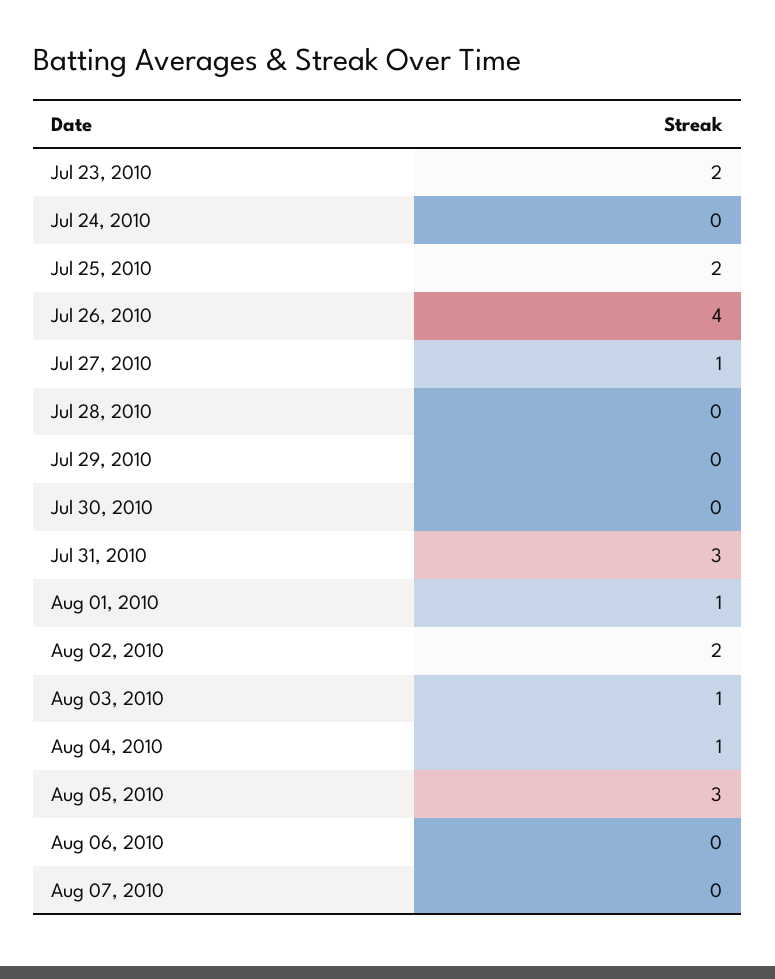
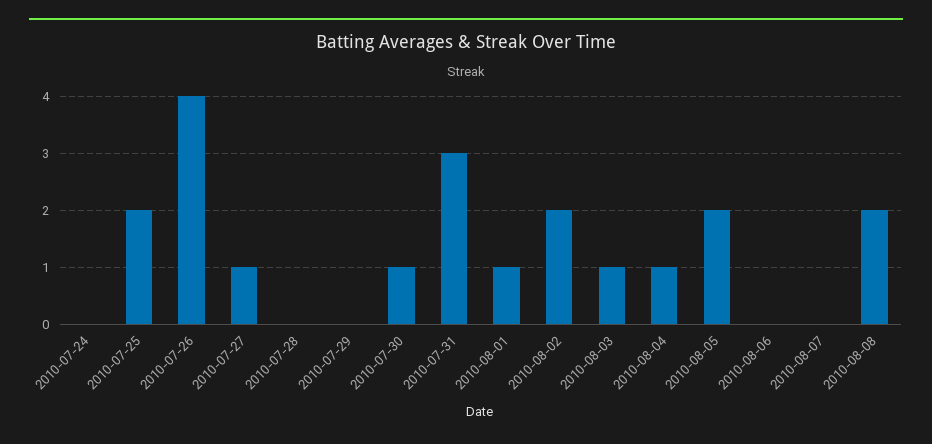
Jul 23, 2010: 2 -> none
Jul 30, 2010: 0 -> 1
Aug 05, 2010: 3 -> 2
2010-08-08: none -> 2

